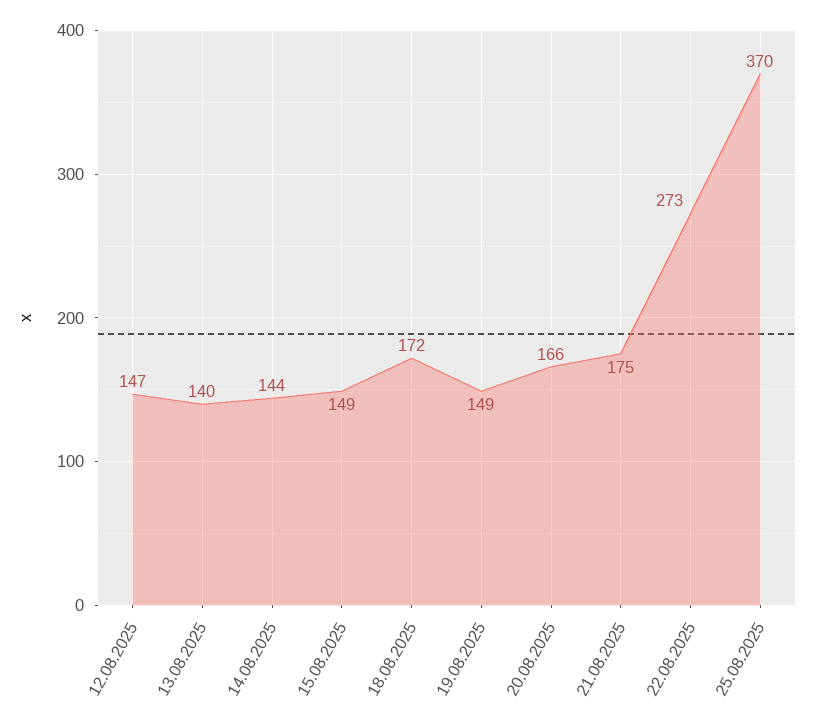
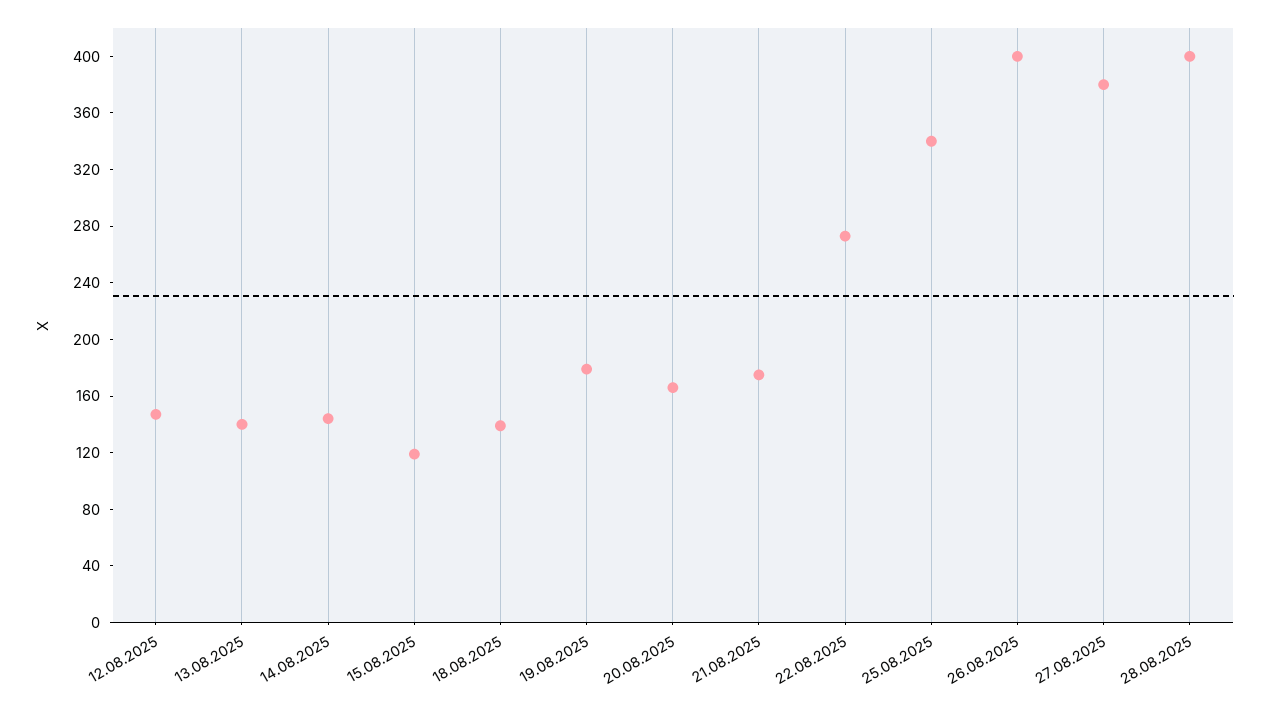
15.08.2025: 149 -> 120
18.08.2025: 172 -> 140
19.08.2025: 149 -> 180
25.08.2025: 370 -> 340
26.08.2025: none -> 400
27.08.2025: none -> 380
28.08.2025: none -> 400

